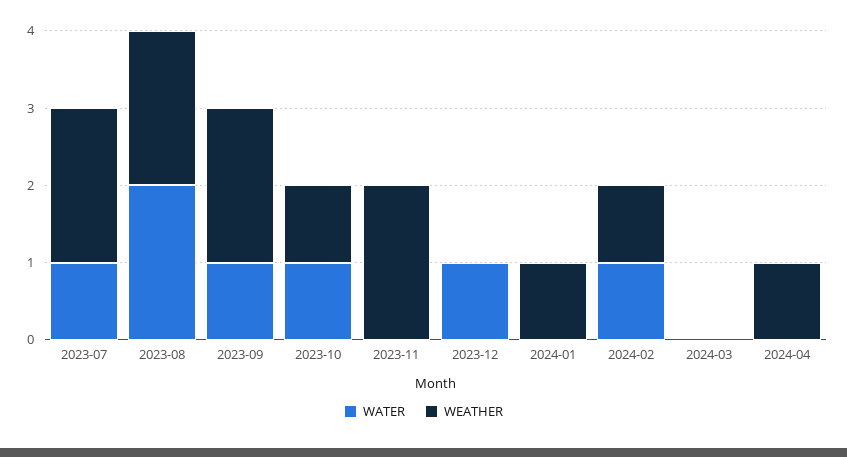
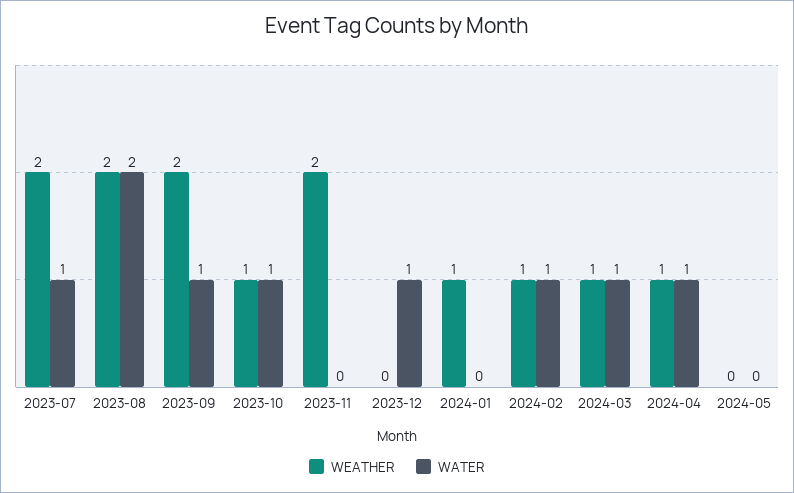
WATER, 2024-03: 0 -> 1
WEATHER, 2024-03: 0 -> 1
WATER, 2024-04: 0 -> 1
WEATHER, 2024-05: none -> 0
WATER, 2024-05: none -> 0

